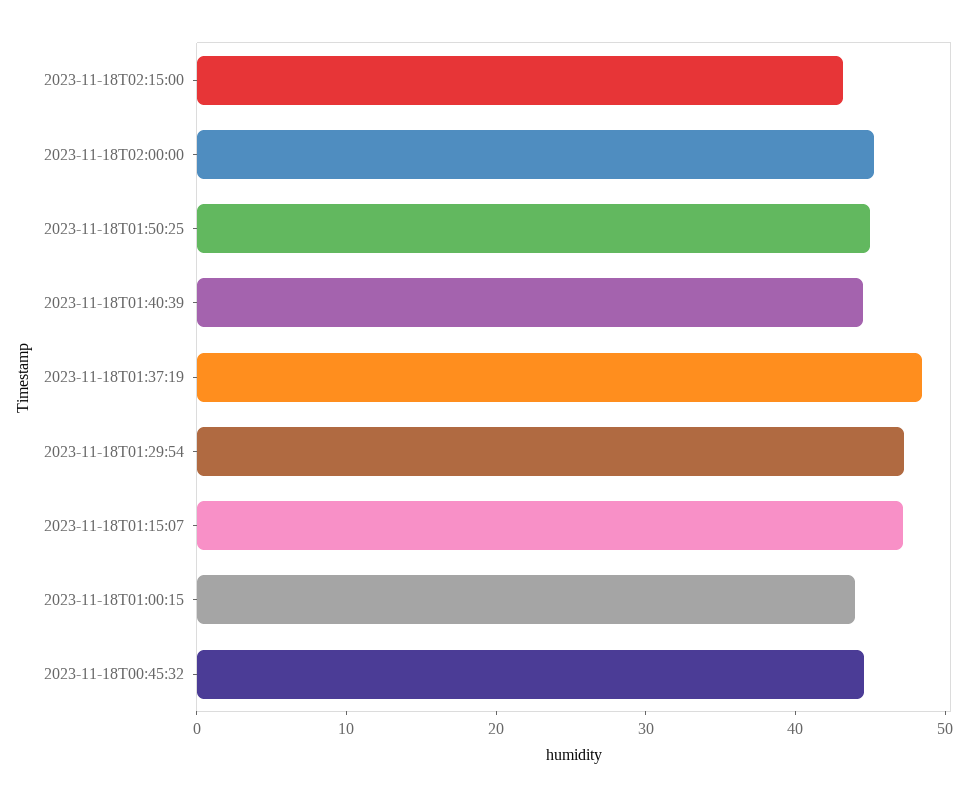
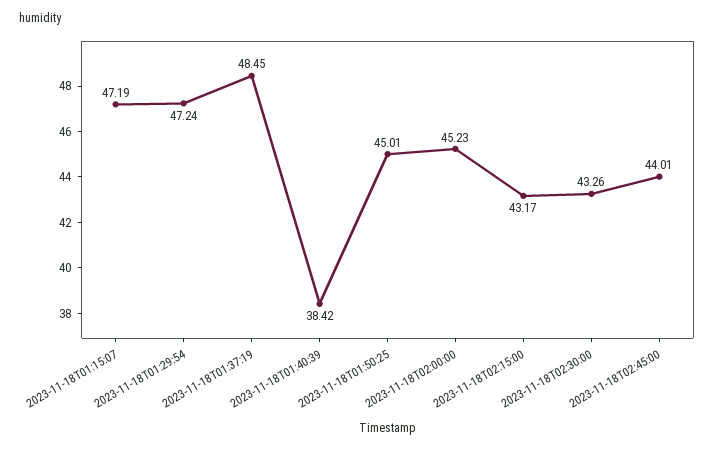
2023-11-18T01:40:39: 44 -> 38.42
2023-11-18T01:00:15: 44 -> none
2023-11-18T00:45:32: 44 -> none
2023-11-18T02:30:00: none -> 43.26
2023-11-18T02:45:00: none -> 44.01

